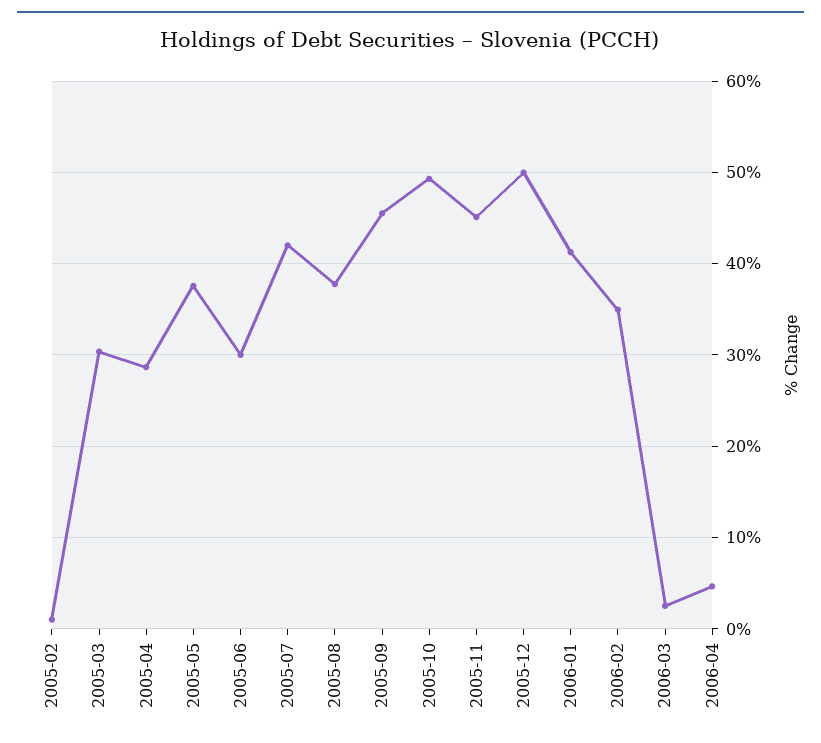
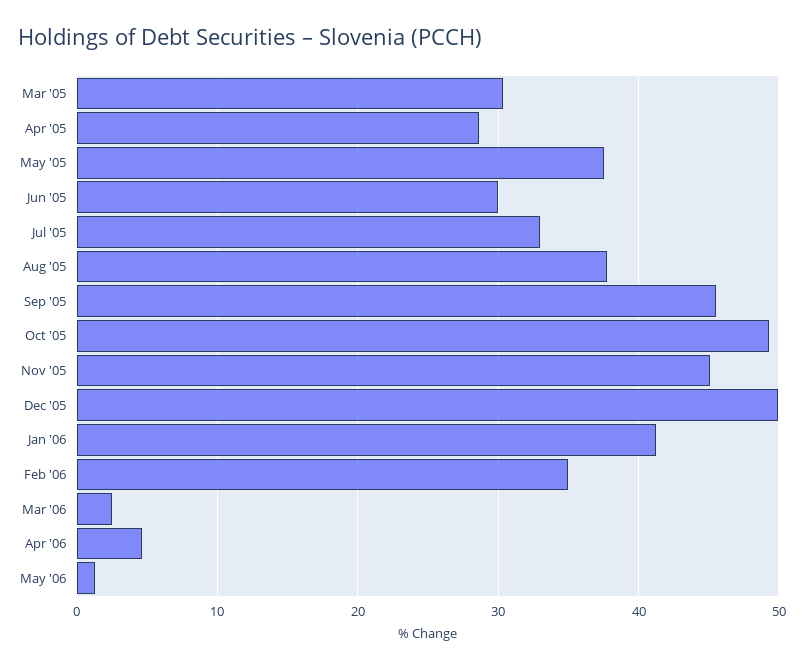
2005-02: 1 -> none
2005-07: 42 -> 33
May '06: none -> 1

